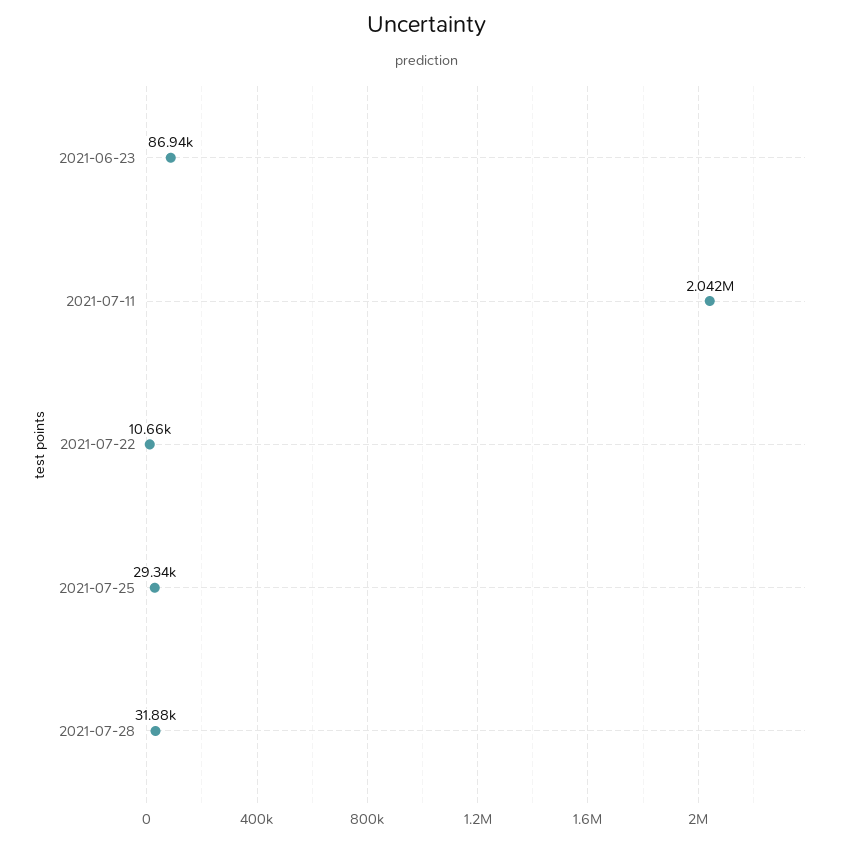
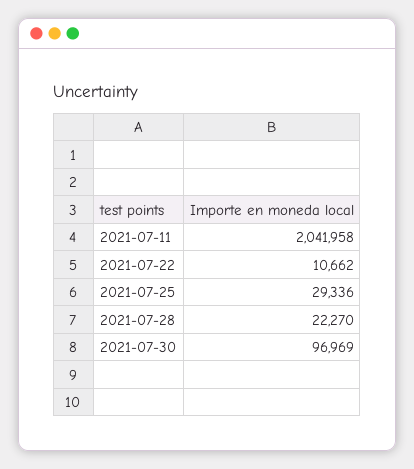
2021-06-23: 86940 -> none
2021-07-28: 31880 -> 22270
2021-07-30: none -> 96969

